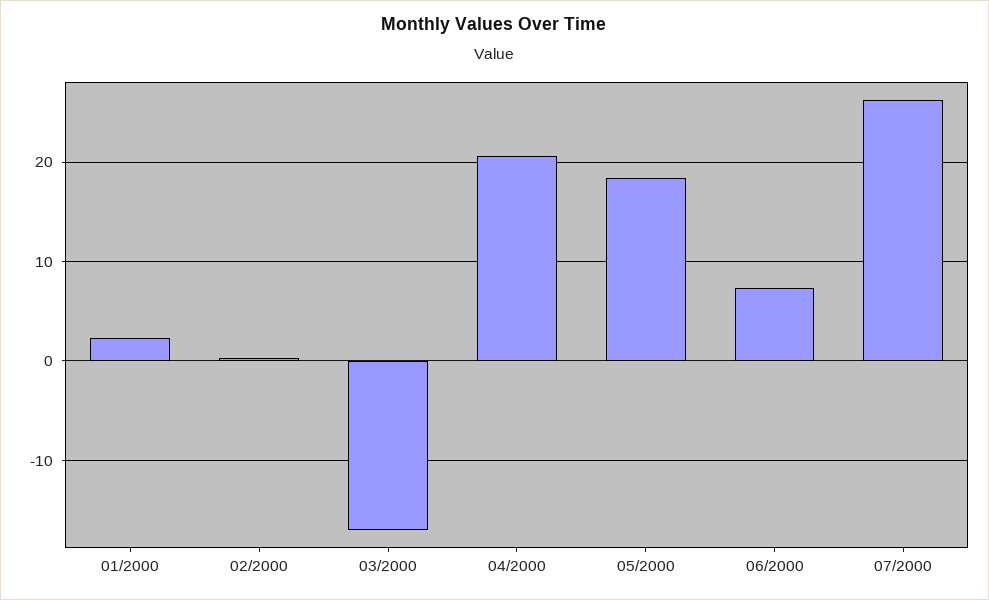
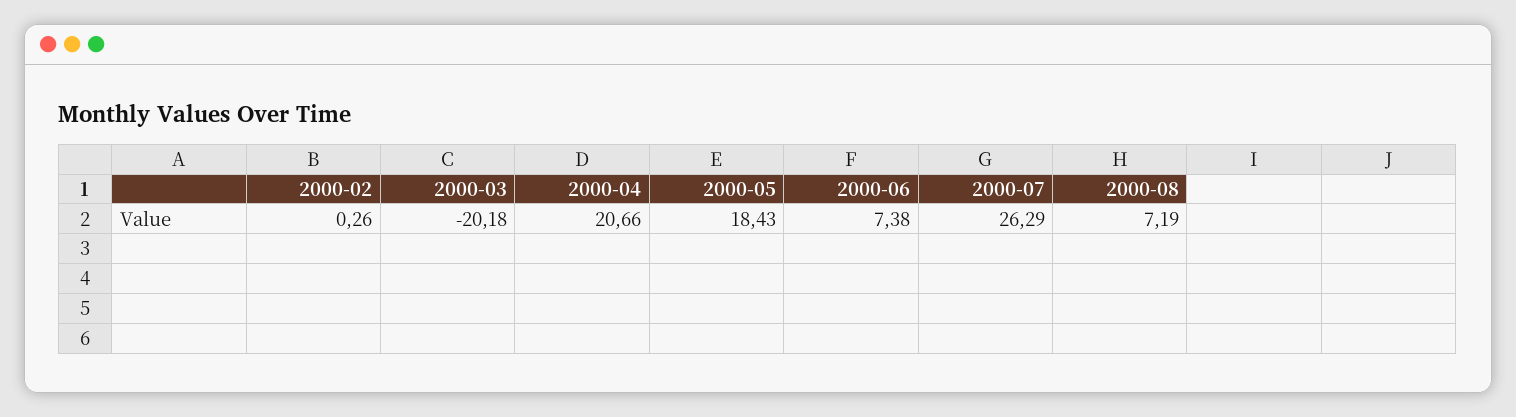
01/2000: 2 -> none
03/2000: -17 -> -20.18
2000-08: none -> 7.19

